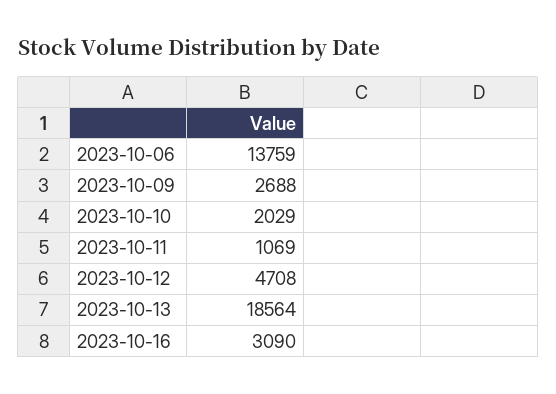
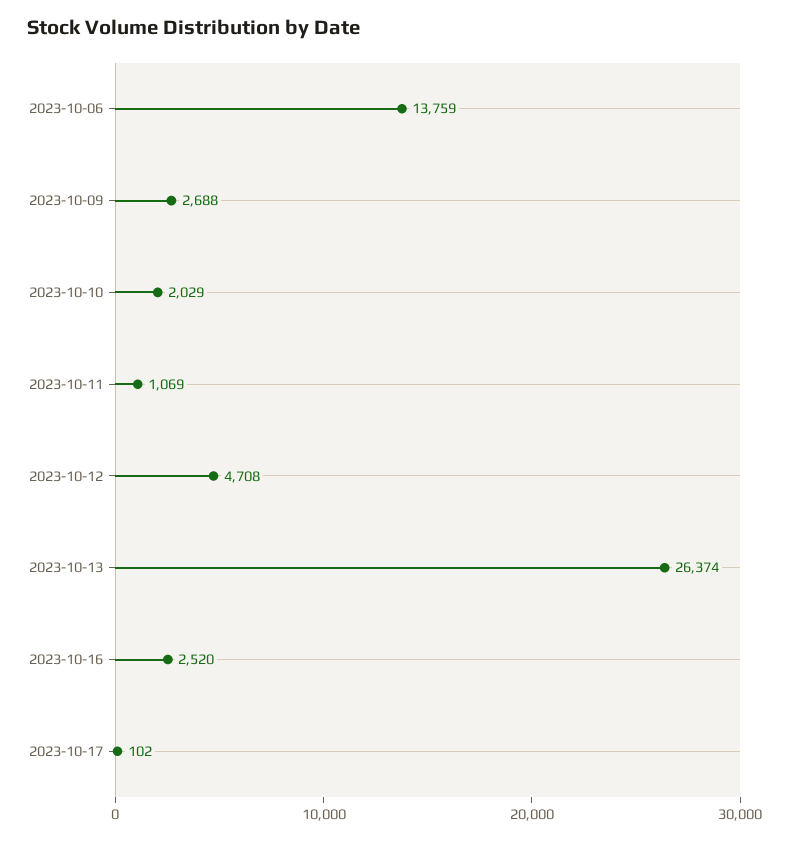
2023-10-13: 18564 -> 26374
2023-10-16: 3090 -> 2520
2023-10-17: none -> 102

